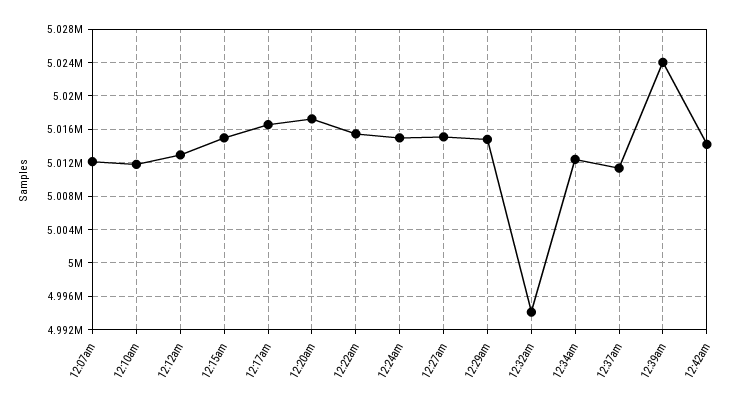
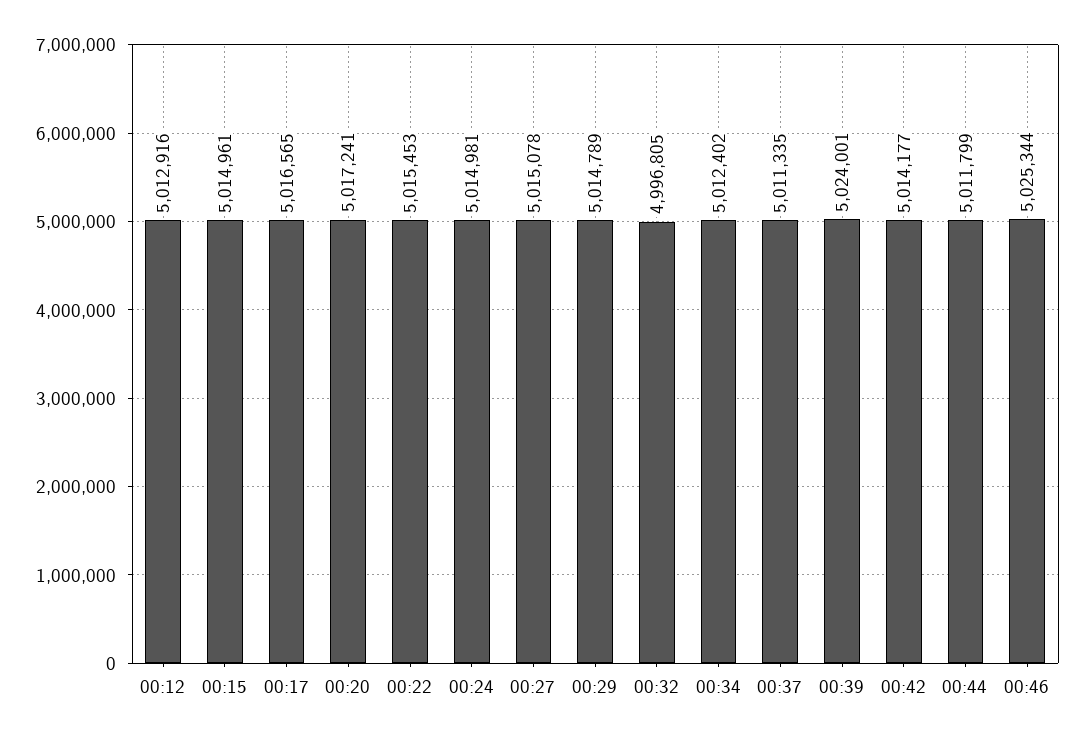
12:07am: 5012000 -> none
12:10am: 5012000 -> none
12:32am: 4994000 -> 4996805
00:44: none -> 5011799
00:46: none -> 5025344

